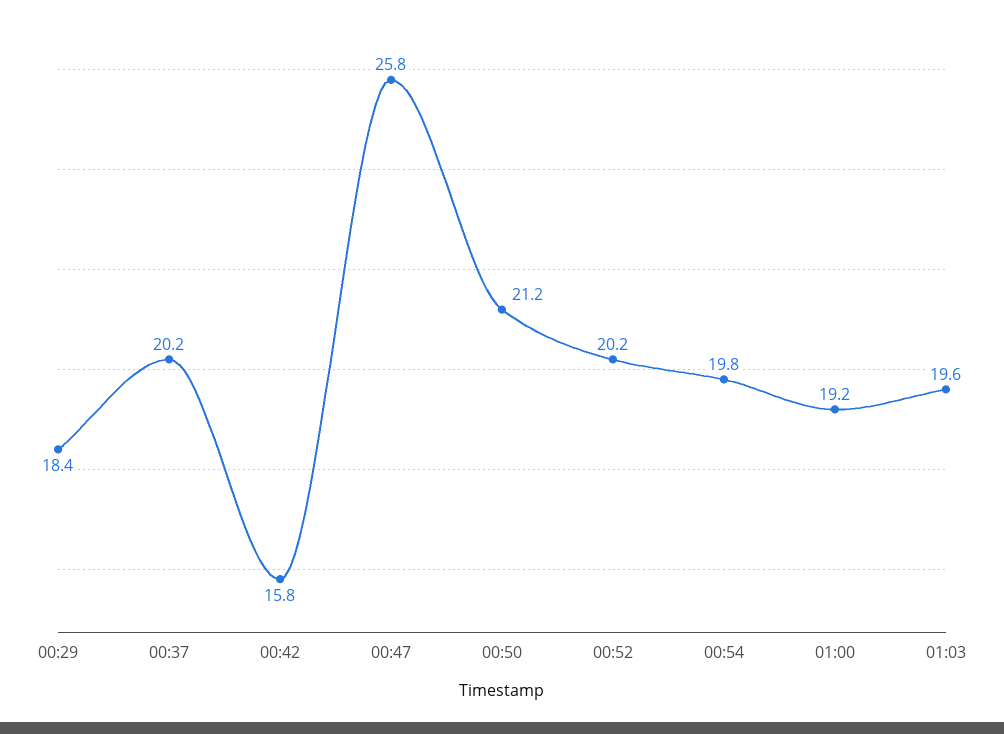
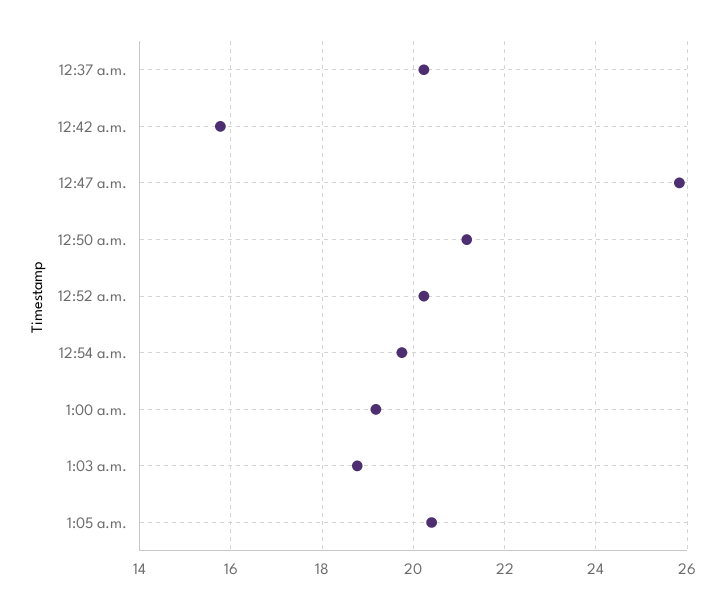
00:29: 18.4 -> none
01:03: 19.6 -> 18.8
1:05 a.m.: none -> 20.4

